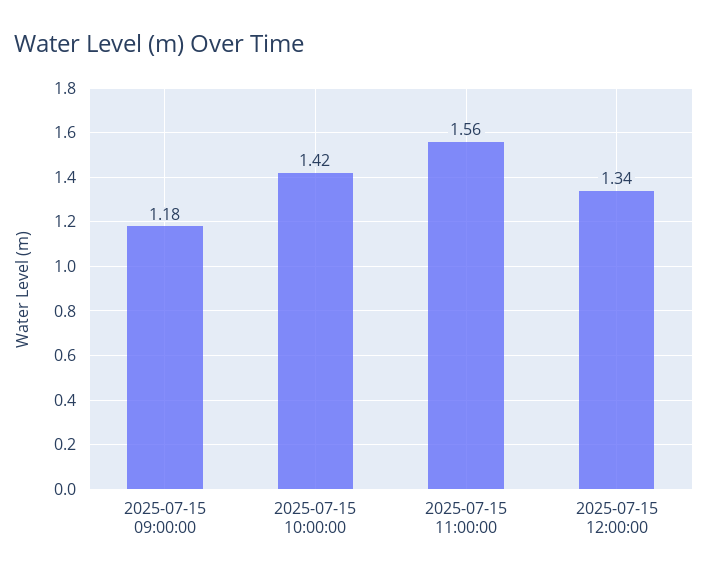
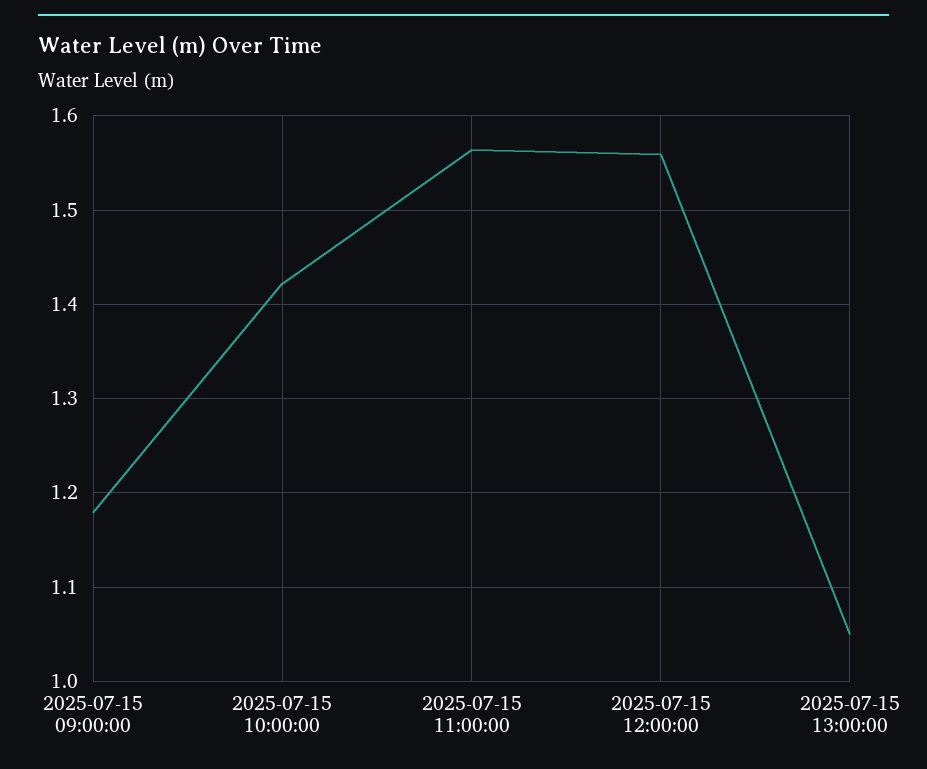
2025-07-15 12:00:00: 1.34 -> 1.56
2025-07-15 13:00:00: none -> 1.05

